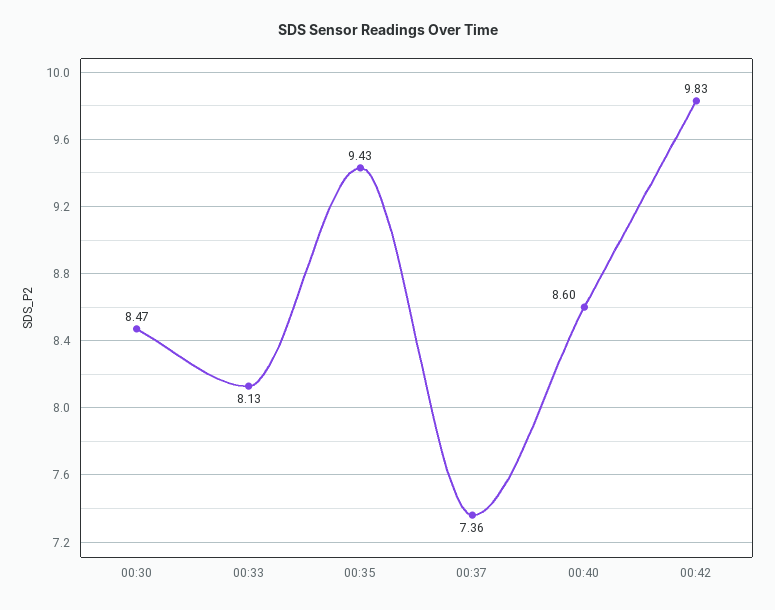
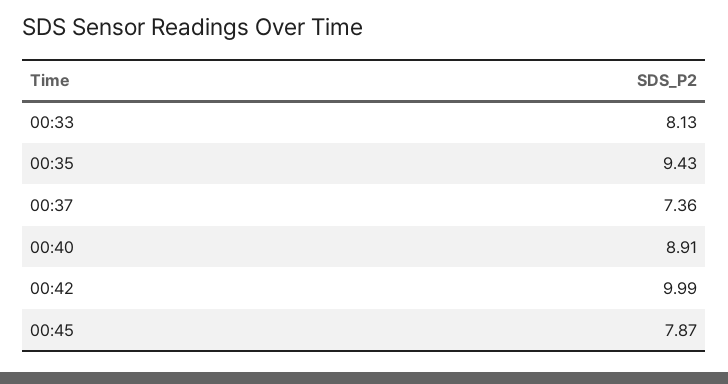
00:30: 8.47 -> none
00:40: 8.6 -> 8.91
00:42: 9.83 -> 9.99
00:45: none -> 7.87

